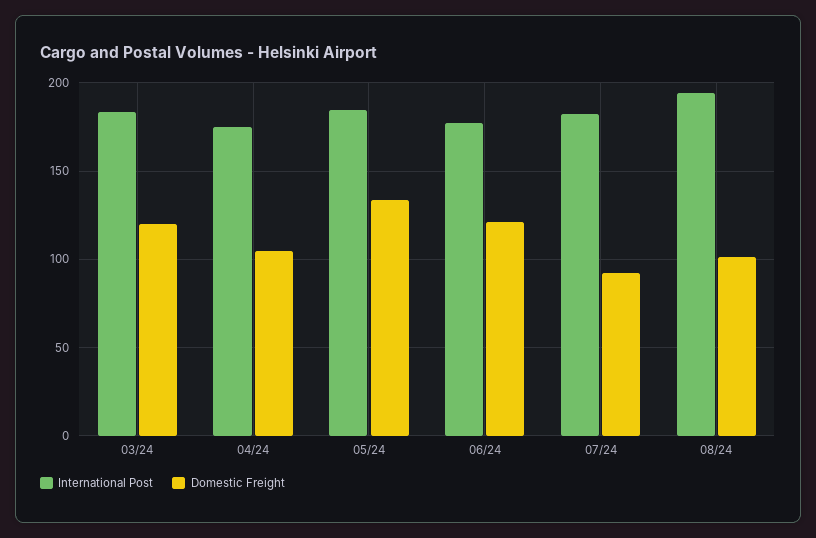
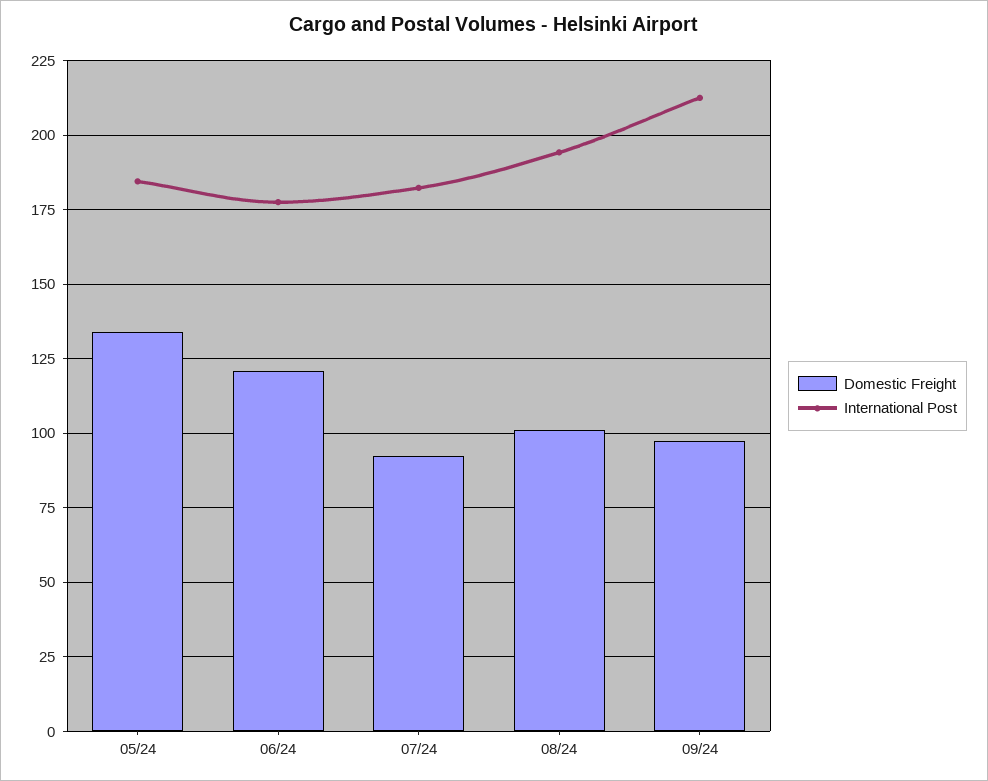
International Post, 03/24: 185 -> none
Domestic Freight, 03/24: 120 -> none
International Post, 04/24: 175 -> none
Domestic Freight, 04/24: 105 -> none
Domestic Freight, 09/24: none -> 97.5
International Post, 09/24: none -> 212.5

